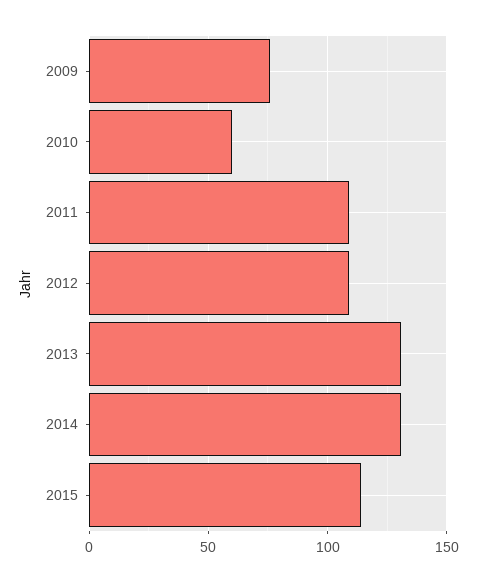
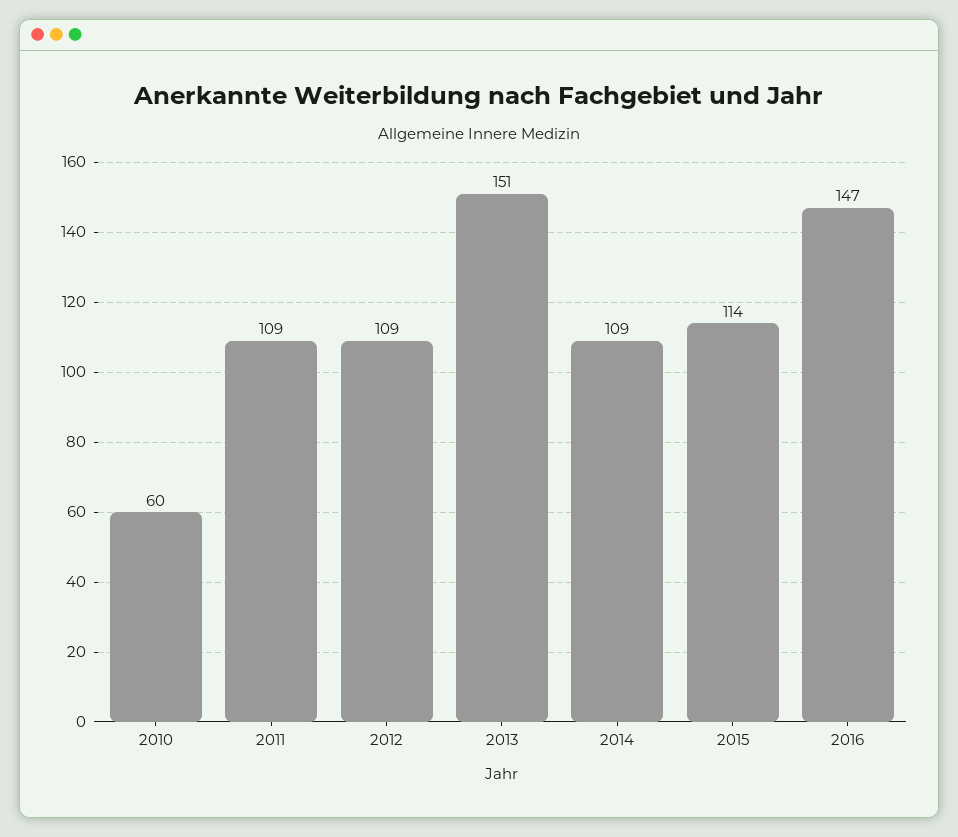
2009: 75 -> none
2013: 130 -> 151
2014: 130 -> 109
2016: none -> 147

